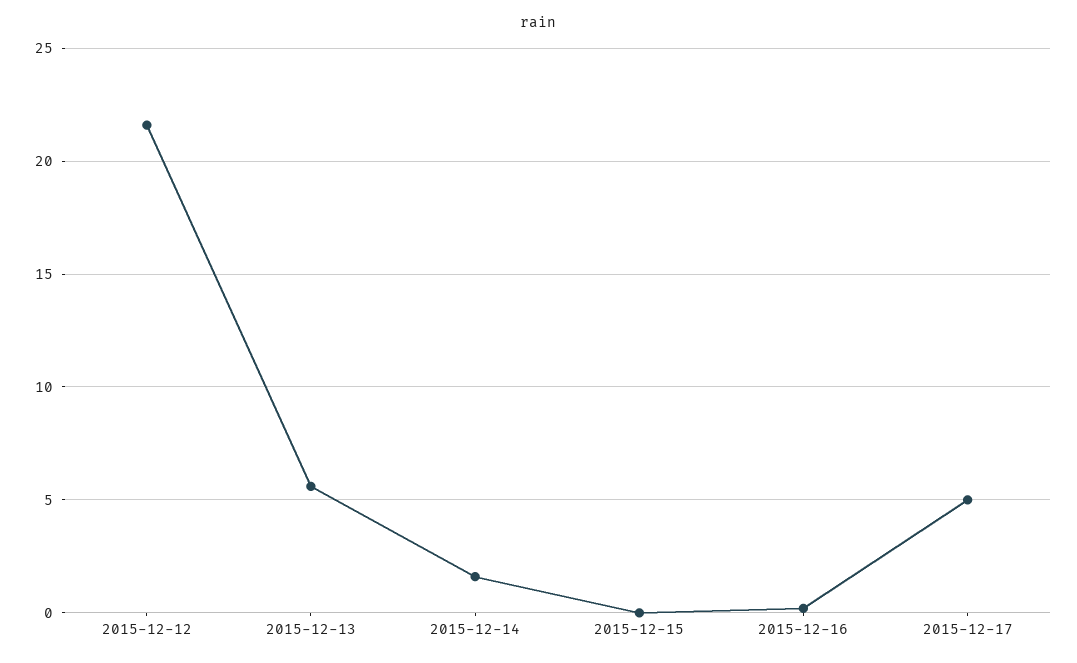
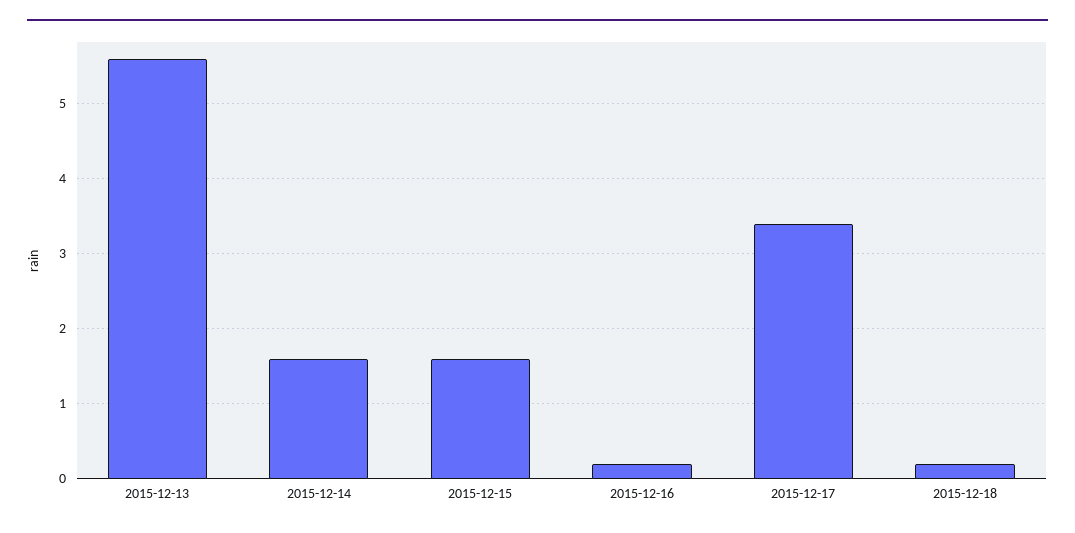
2015-12-12: 21.5 -> none
2015-12-15: 0 -> 1.6
2015-12-17: 5 -> 3.4
2015-12-18: none -> 0.2

